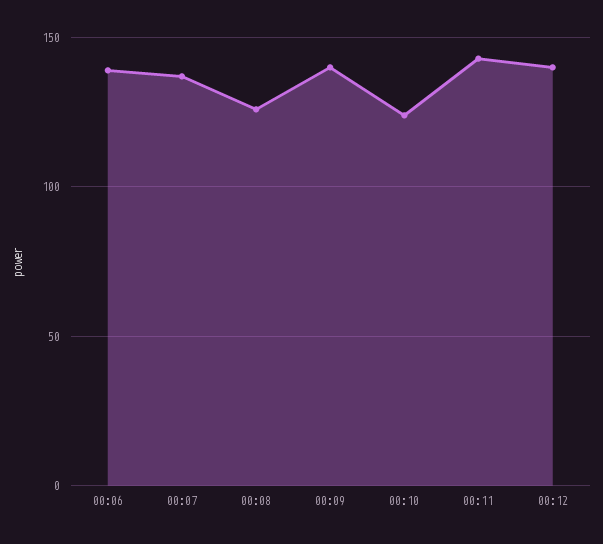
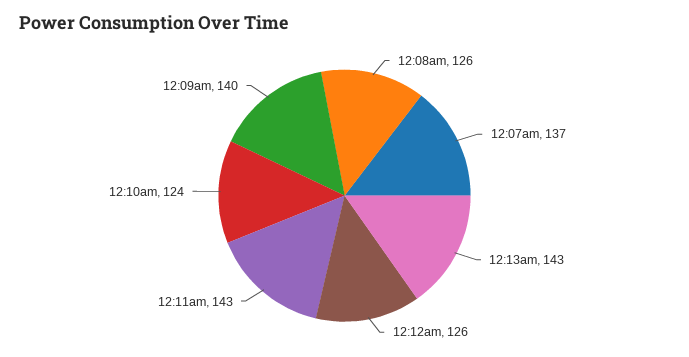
00:06: 140 -> none
00:12: 140 -> 126
12:13am: none -> 143

